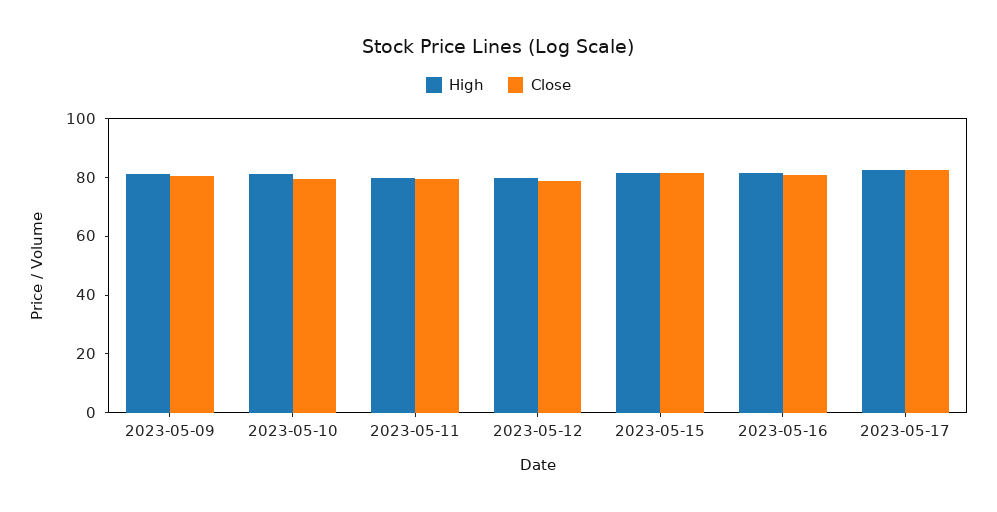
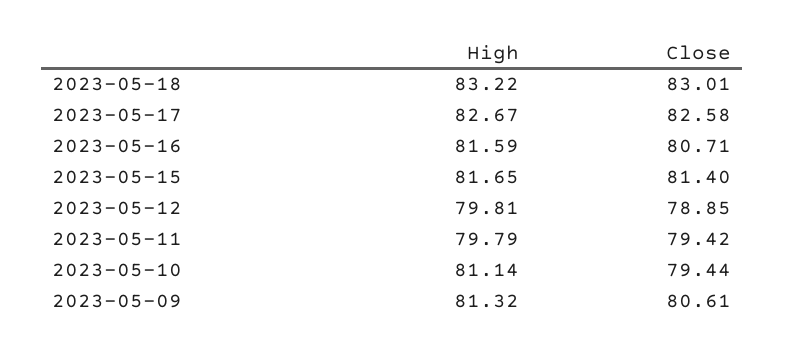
High, 2023-05-18: none -> 83.22
Close, 2023-05-18: none -> 83.01

